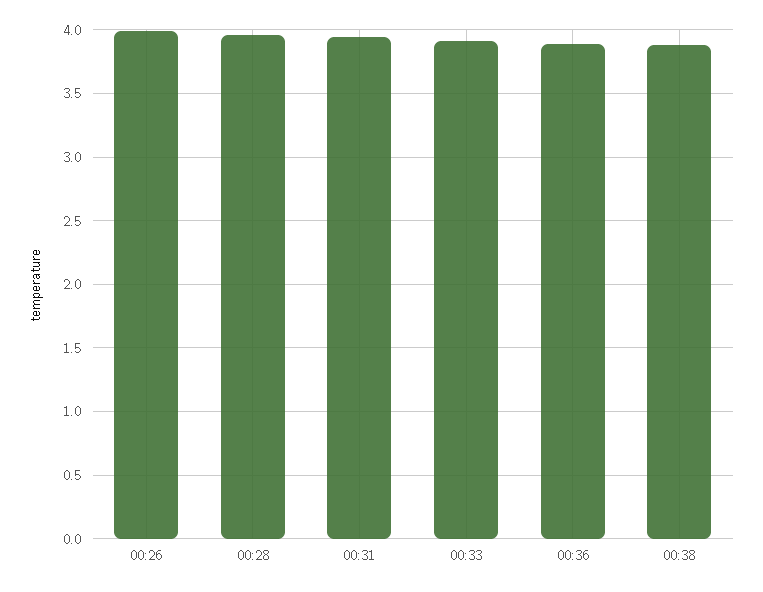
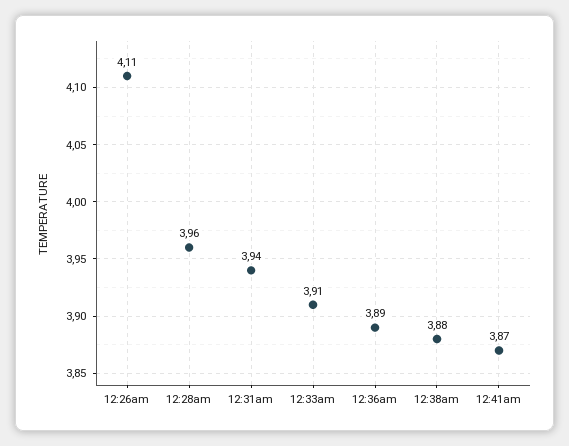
00:26: 4 -> 4.11
12:41am: none -> 3.87

